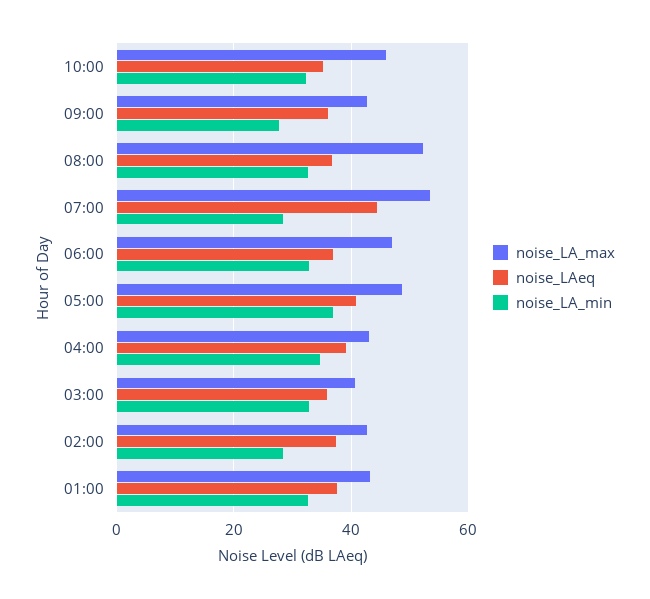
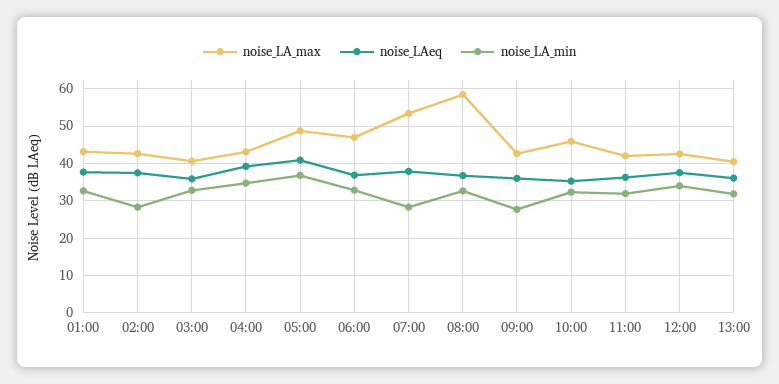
noise_LA_max, 08:00: 52 -> 58
noise_LAeq, 07:00: 44 -> 38
noise_LA_max, 11:00: none -> 42
noise_LAeq, 11:00: none -> 36
noise_LA_min, 11:00: none -> 32
noise_LA_max, 12:00: none -> 42
noise_LAeq, 12:00: none -> 38
noise_LA_min, 12:00: none -> 34
noise_LA_max, 13:00: none -> 40
noise_LAeq, 13:00: none -> 36
noise_LA_min, 13:00: none -> 32

